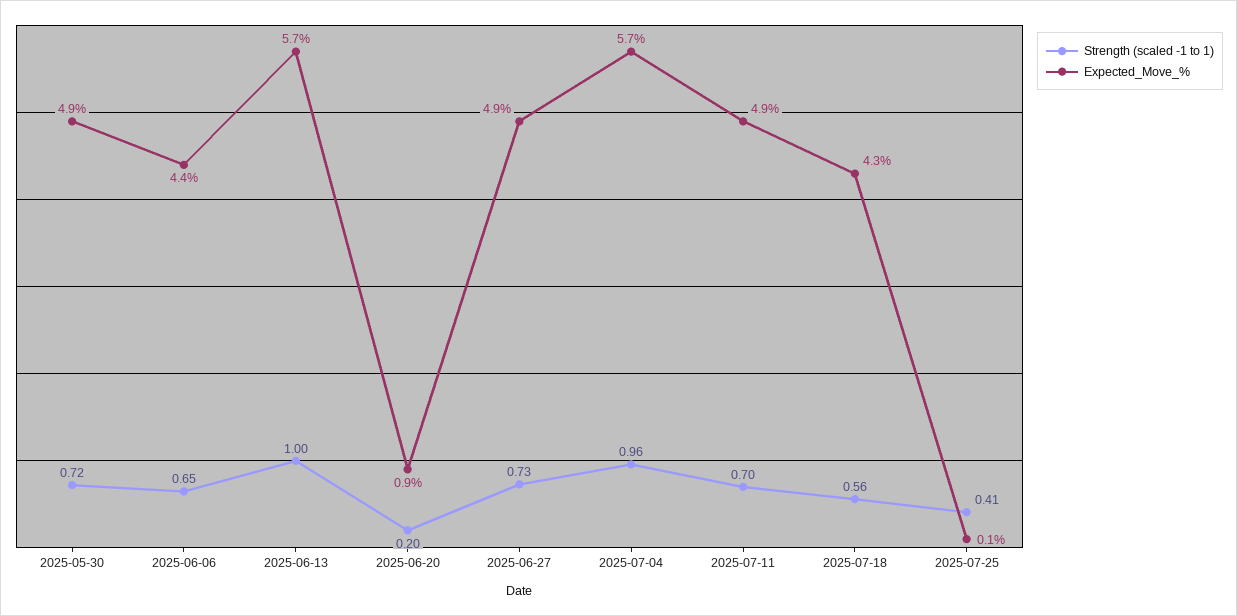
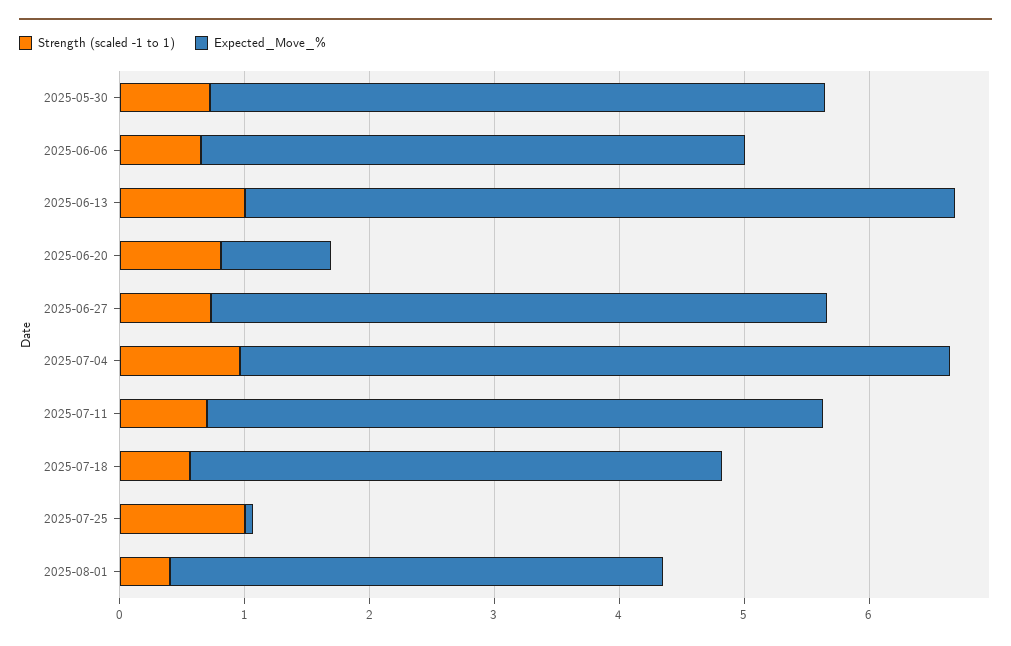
Strength (scaled -1 to 1), 2025-06-20: 0.2 -> 0.8
Strength (scaled -1 to 1), 2025-07-25: 0.41 -> 1
Strength (scaled -1 to 1), 2025-08-01: none -> 0.4
Expected_Move_%, 2025-08-01: none -> 4

